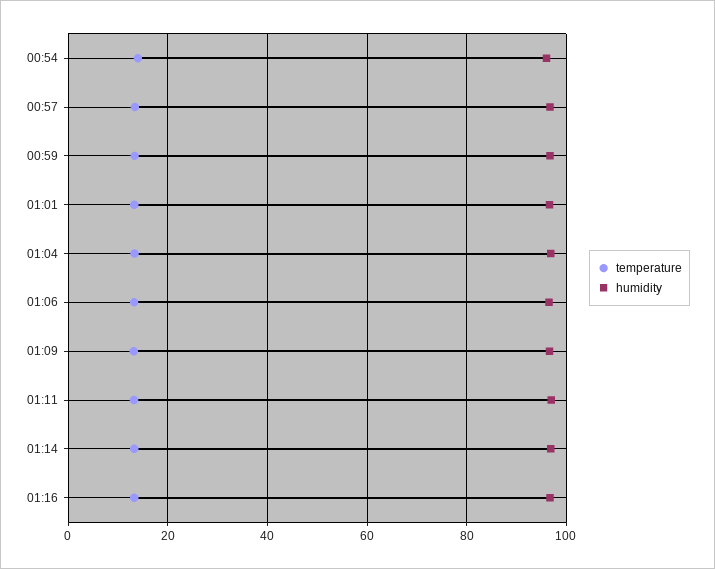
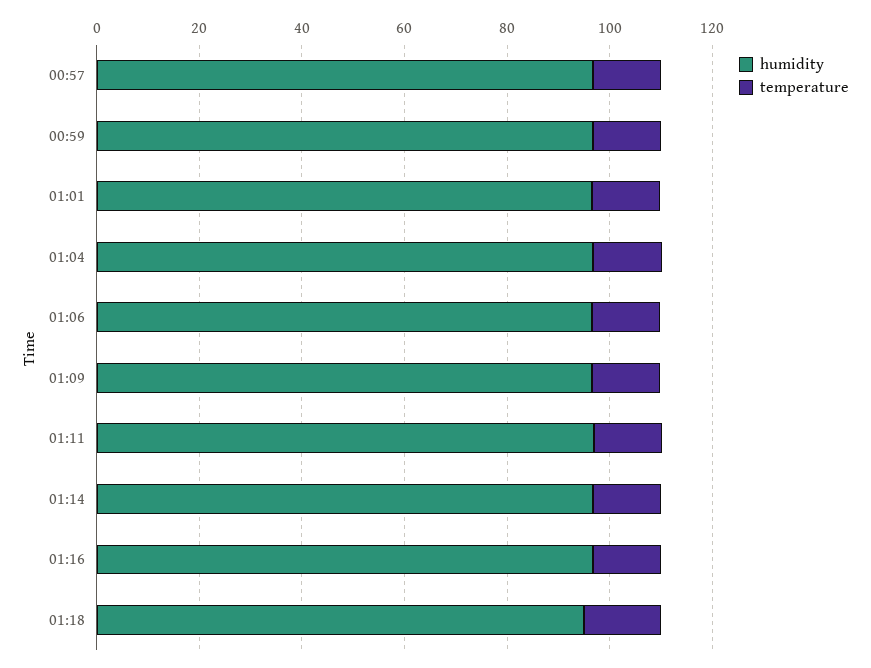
temperature, 00:54: 14 -> none
humidity, 00:54: 96 -> none
humidity, 01:18: none -> 95
temperature, 01:18: none -> 15

